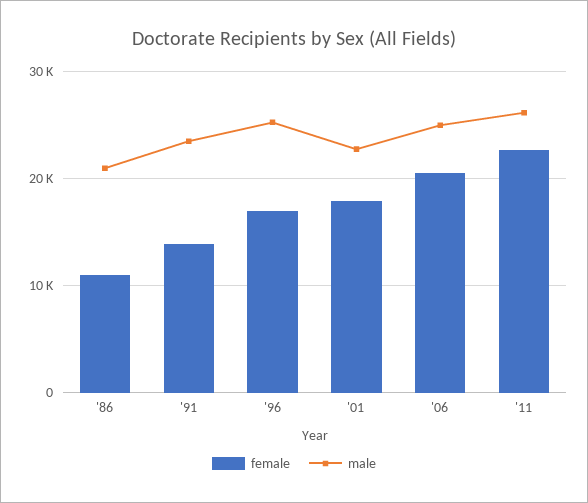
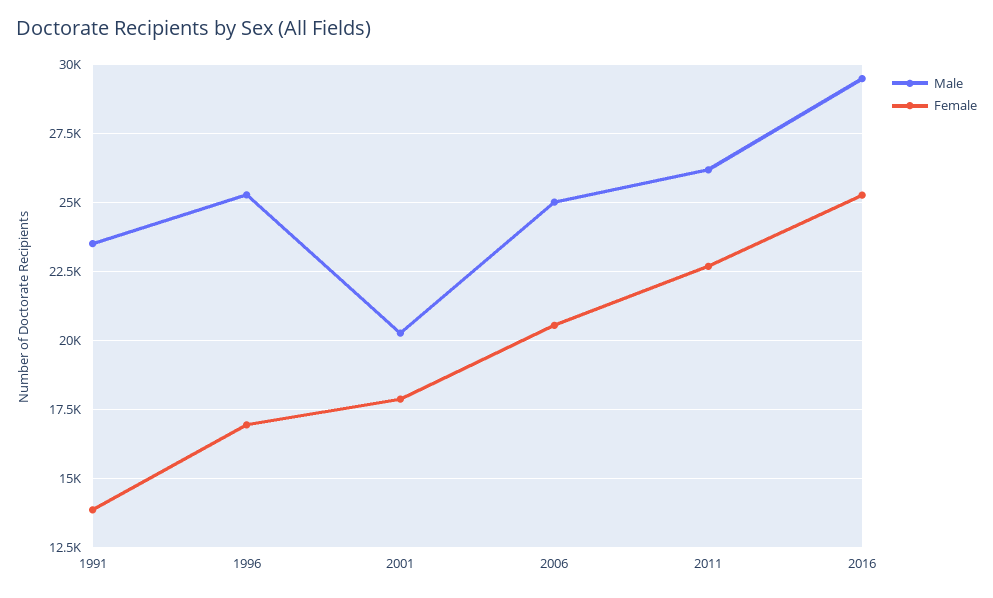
female, '86: 11000 -> none
male, '86: 21000 -> none
male, '01: 23000 -> 20250
male, 2016: none -> 29500
female, 2016: none -> 25250

